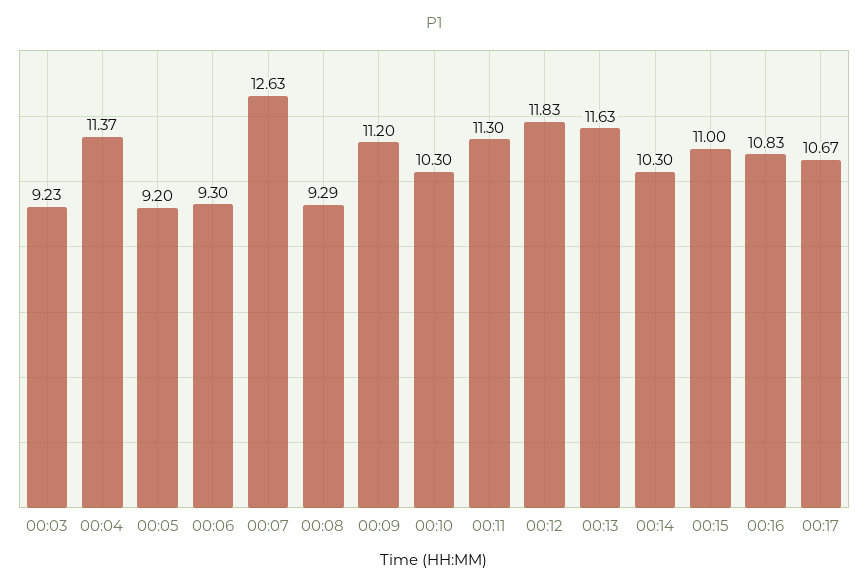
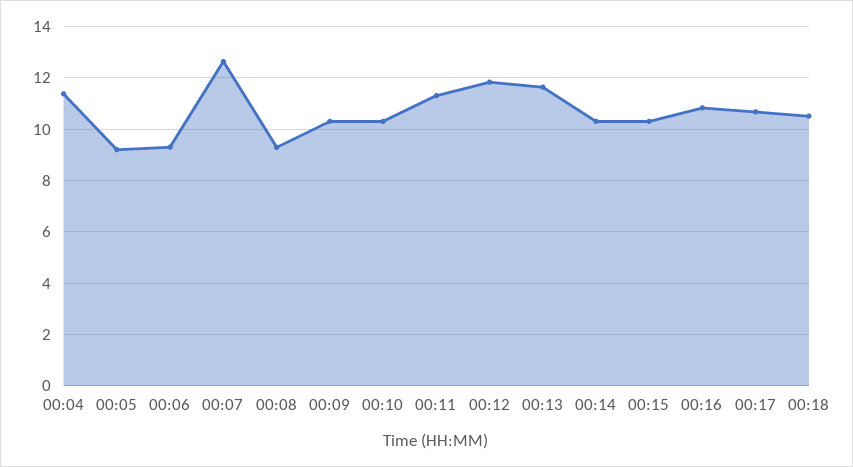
00:03: 9.23 -> none
00:09: 11.2 -> 10.25
00:15: 11 -> 10.25
00:18: none -> 10.5

